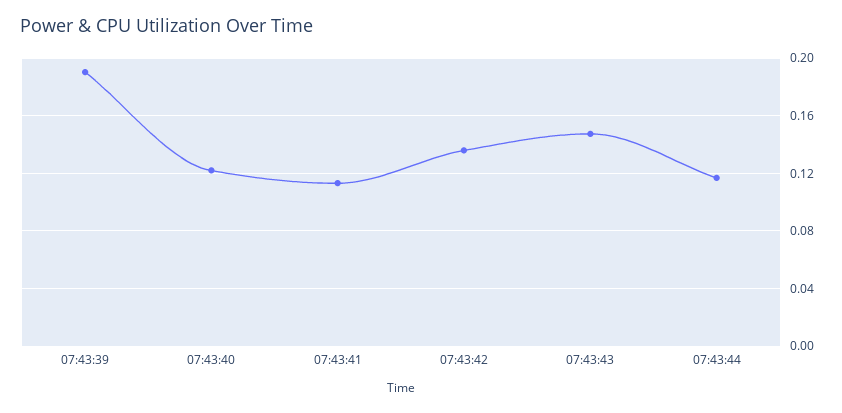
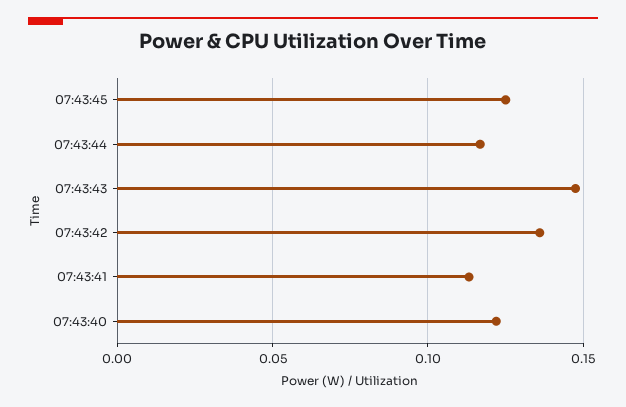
07:43:39: 0.19 -> none
07:43:45: none -> 0.125

